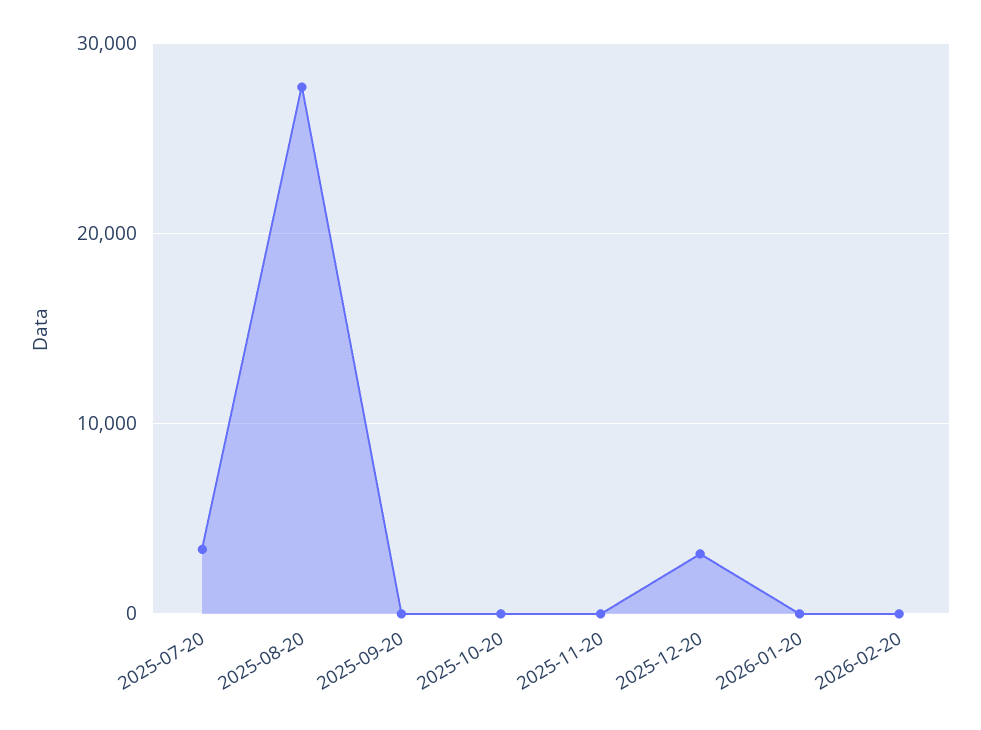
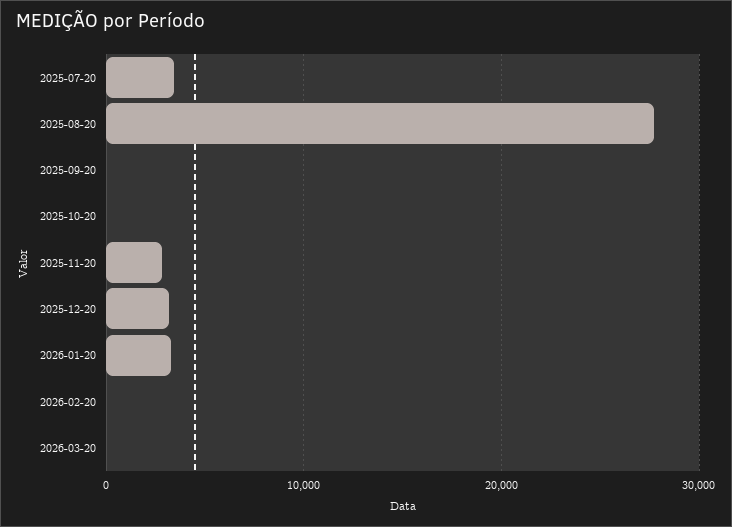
2025-11-20: 0 -> 3000
2026-01-20: 0 -> 3000
2026-03-20: none -> 0

